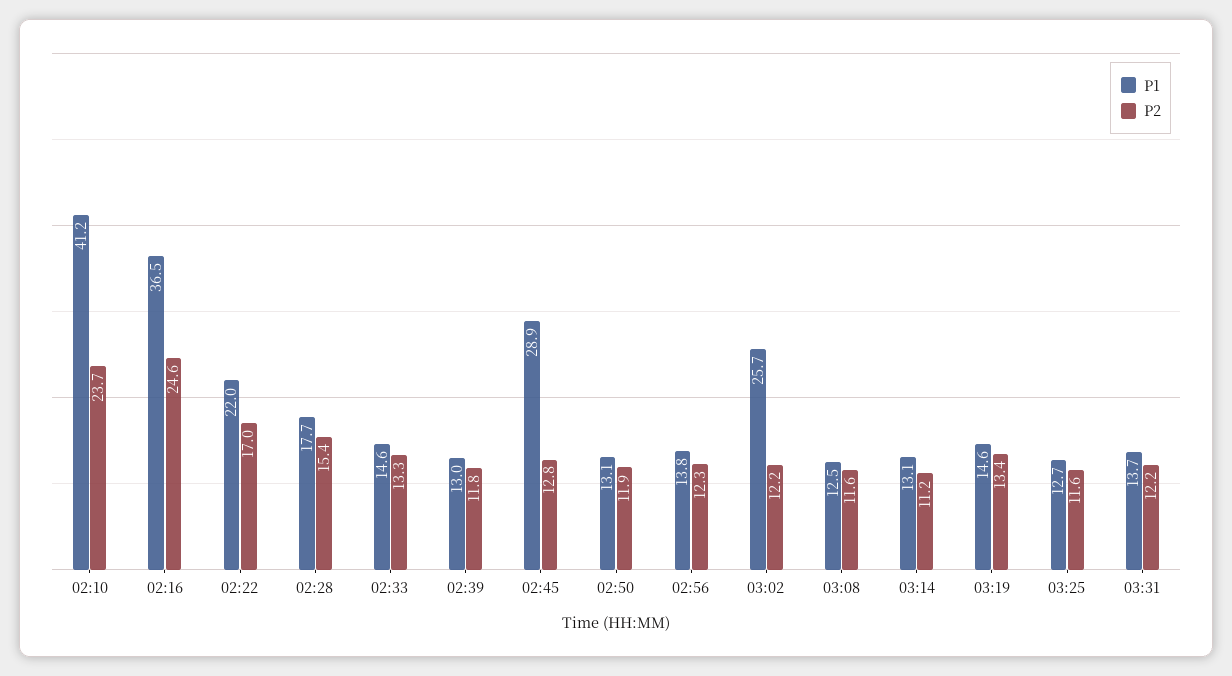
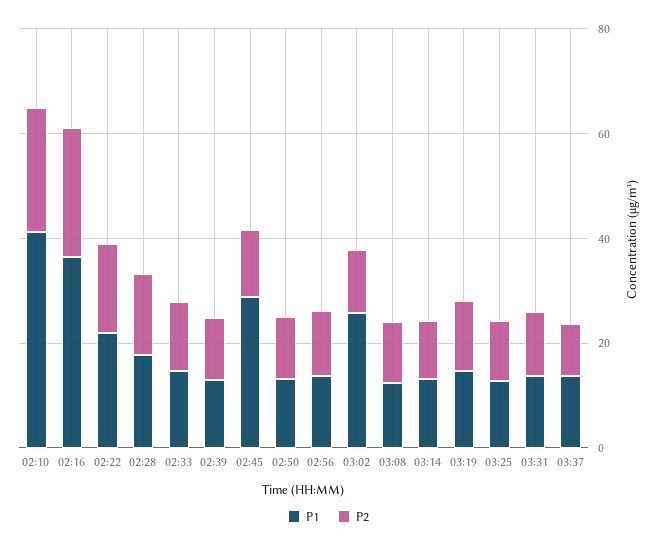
P1, 03:37: none -> 15
P2, 03:37: none -> 10

